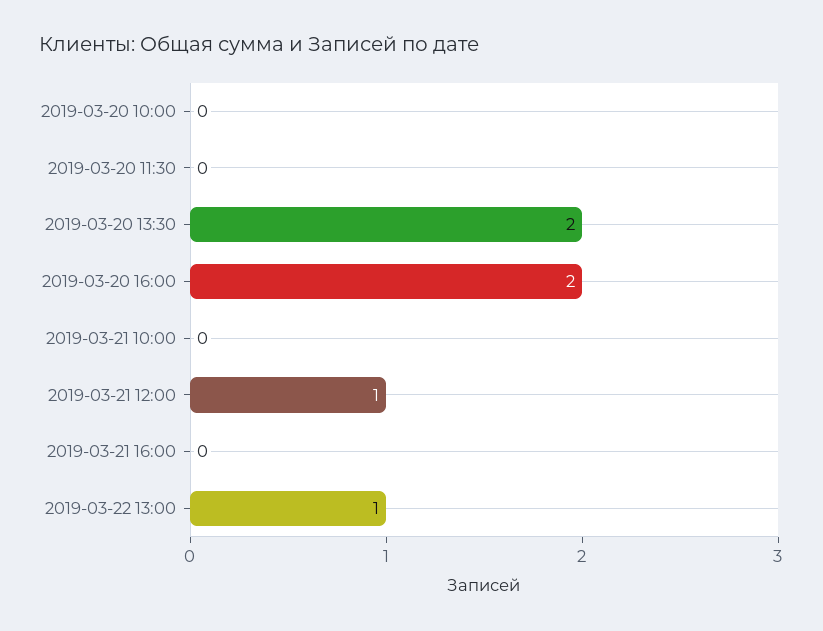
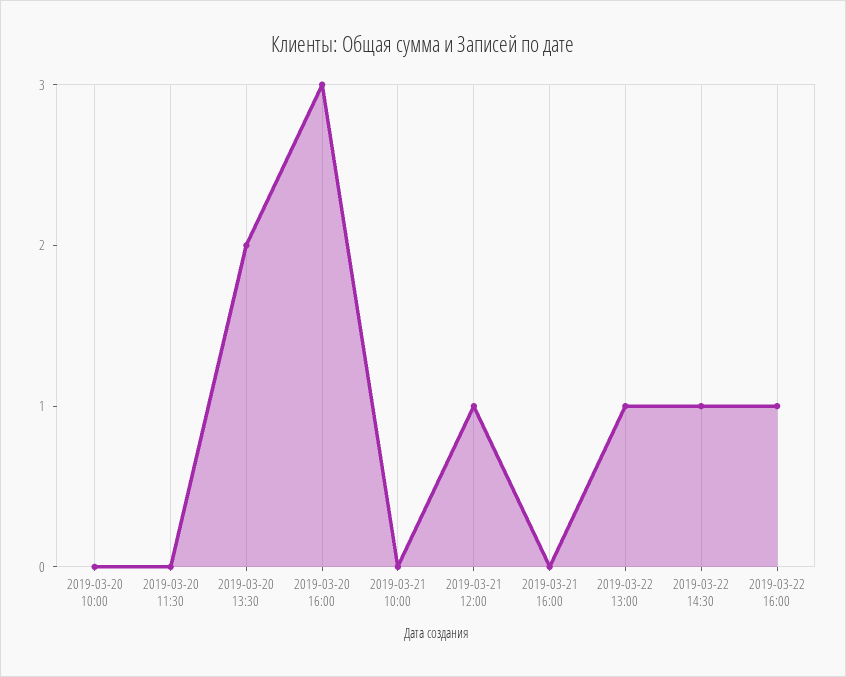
2019-03-20 16:00: 2 -> 3
2019-03-22 14:30: none -> 1
2019-03-22 16:00: none -> 1

